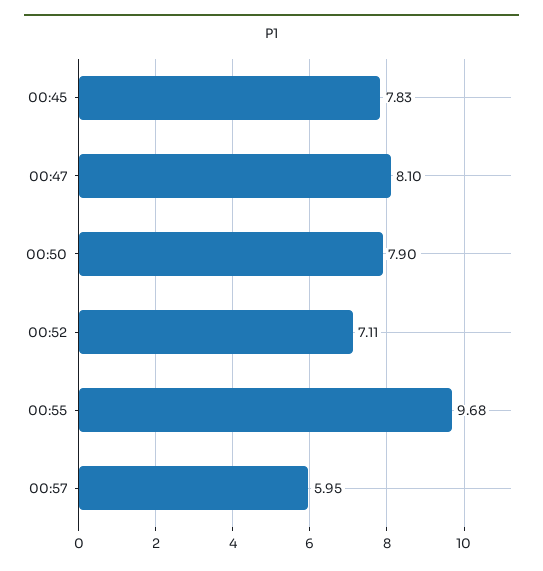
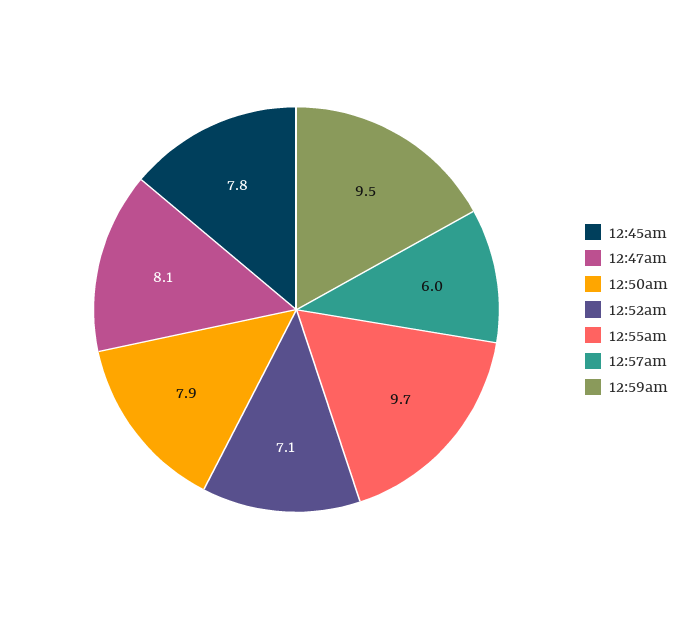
12:59am: none -> 9.5

